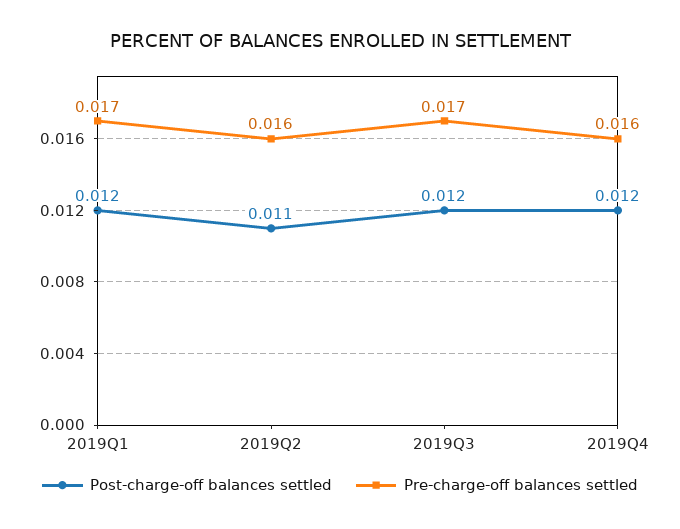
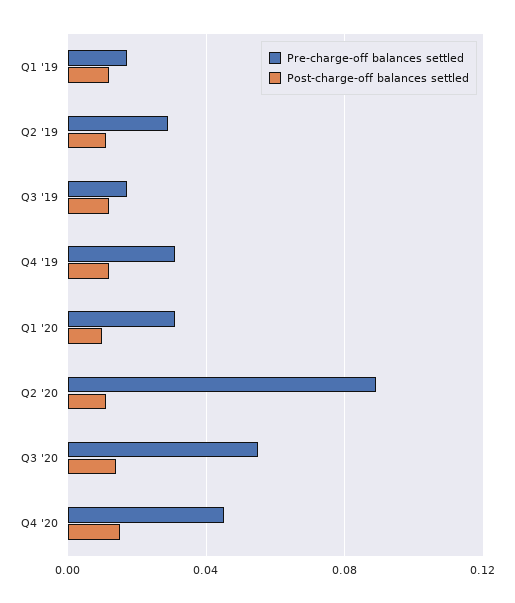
Pre-charge-off balances settled, 2019Q2: 0.016 -> 0.03
Pre-charge-off balances settled, 2019Q4: 0.016 -> 0.03
Pre-charge-off balances settled, Q1 '20: none -> 0.03
Post-charge-off balances settled, Q1 '20: none -> 0.01
Pre-charge-off balances settled, Q2 '20: none -> 0.09
Post-charge-off balances settled, Q2 '20: none -> 0.01
Pre-charge-off balances settled, Q3 '20: none -> 0.055
Post-charge-off balances settled, Q3 '20: none -> 0.015
Pre-charge-off balances settled, Q4 '20: none -> 0.045
Post-charge-off balances settled, Q4 '20: none -> 0.015

